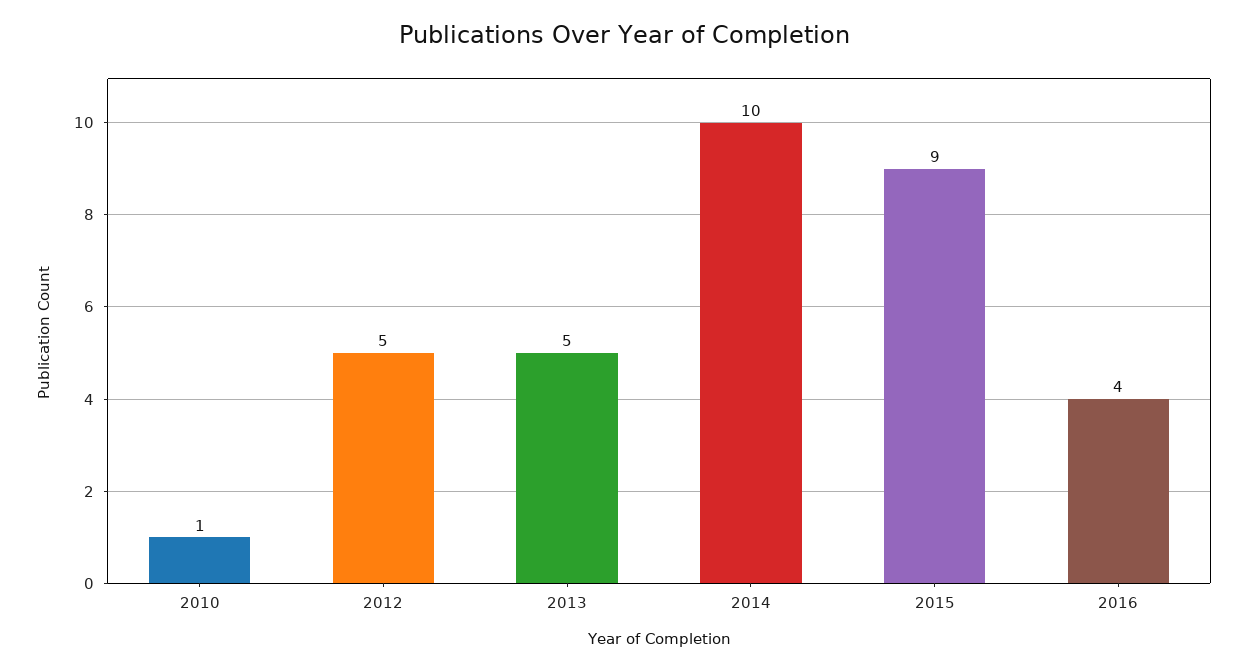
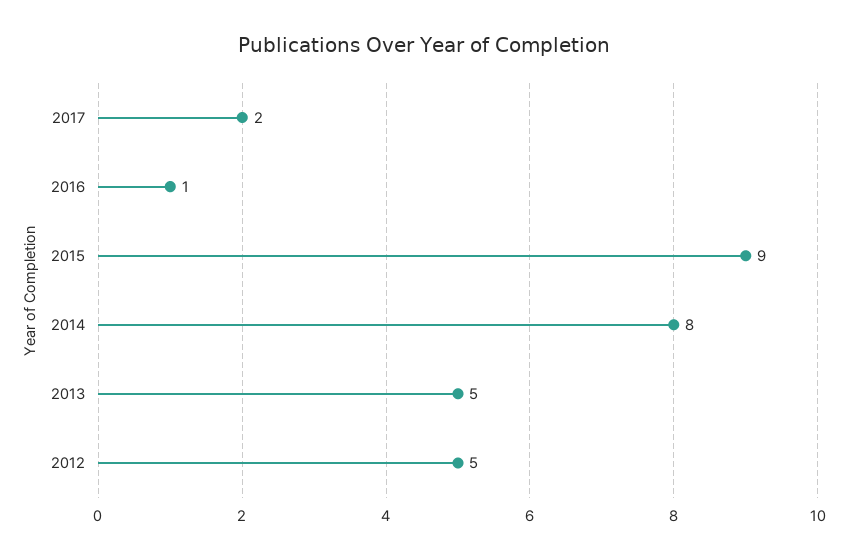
2010: 1 -> none
2014: 10 -> 8
2016: 4 -> 1
2017: none -> 2

